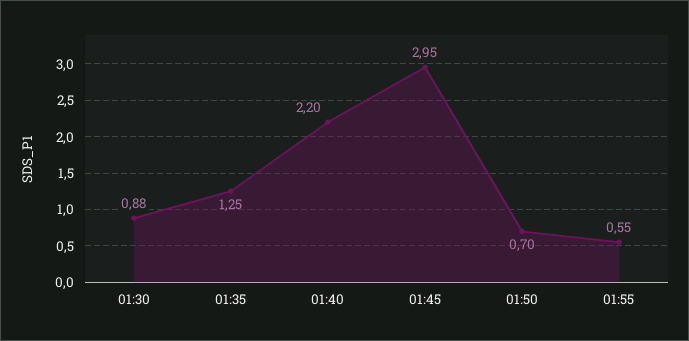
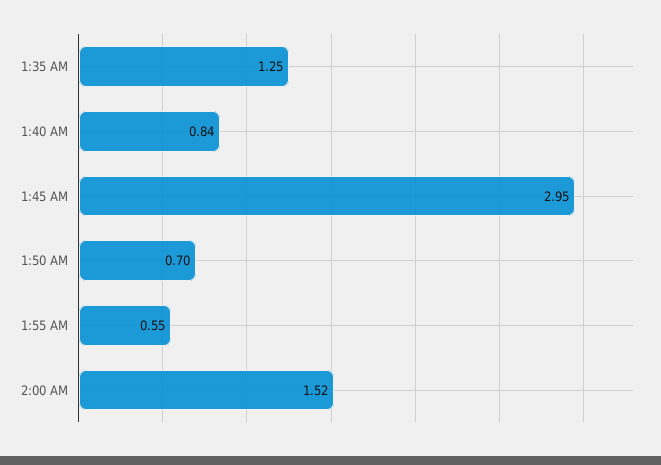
01:30: 0.88 -> none
01:40: 2.2 -> 0.84
2:00 AM: none -> 1.52

